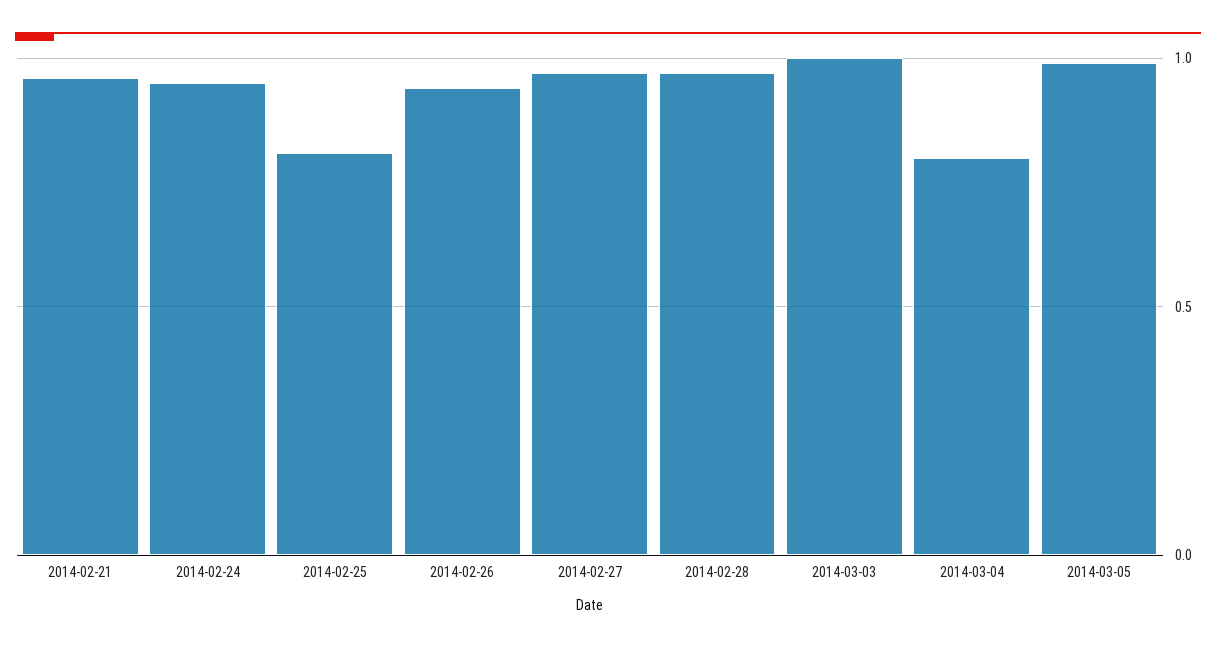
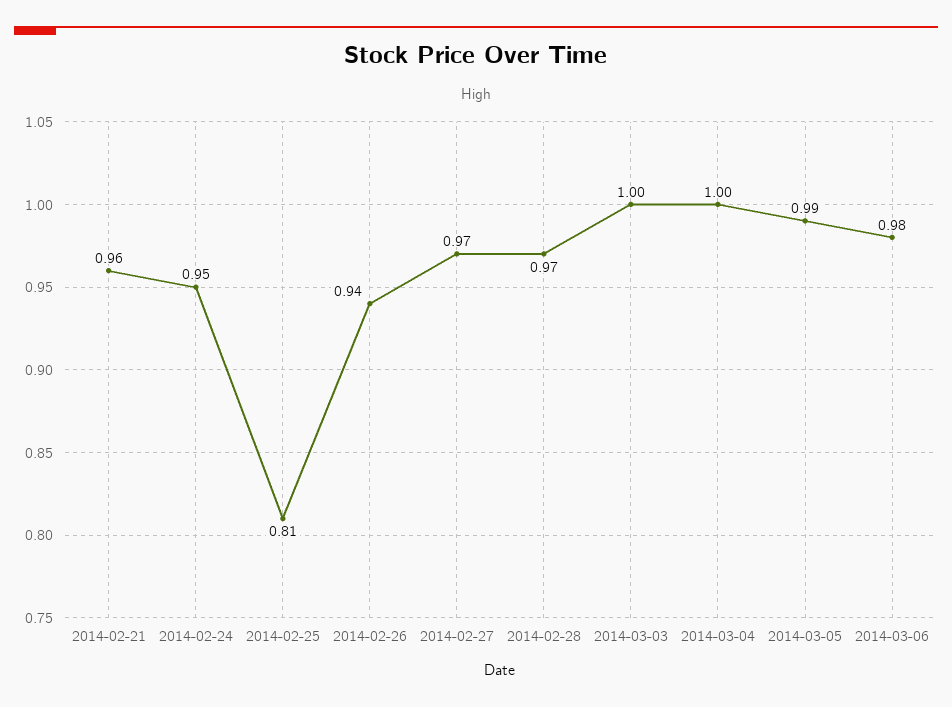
2014-03-04: 0.8 -> 1
2014-03-06: none -> 0.98

